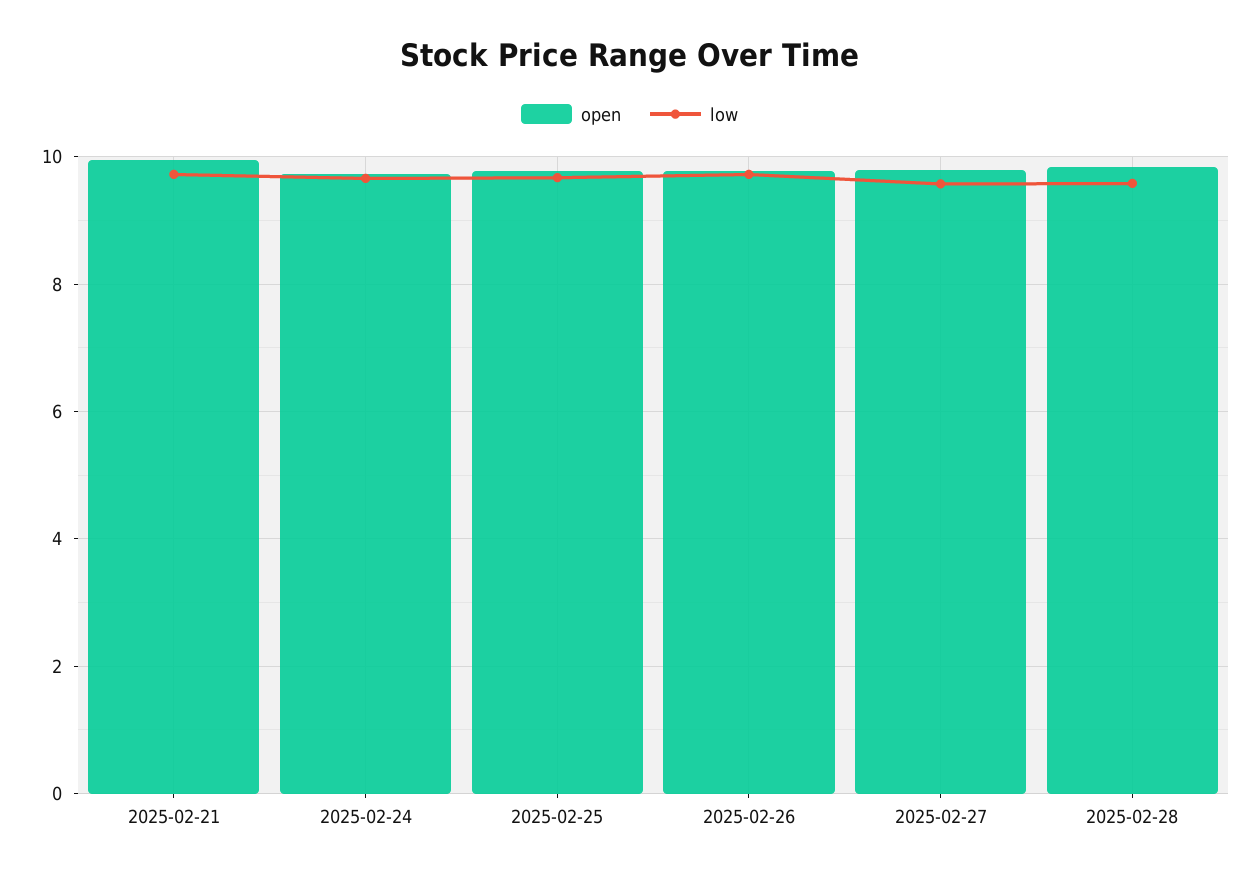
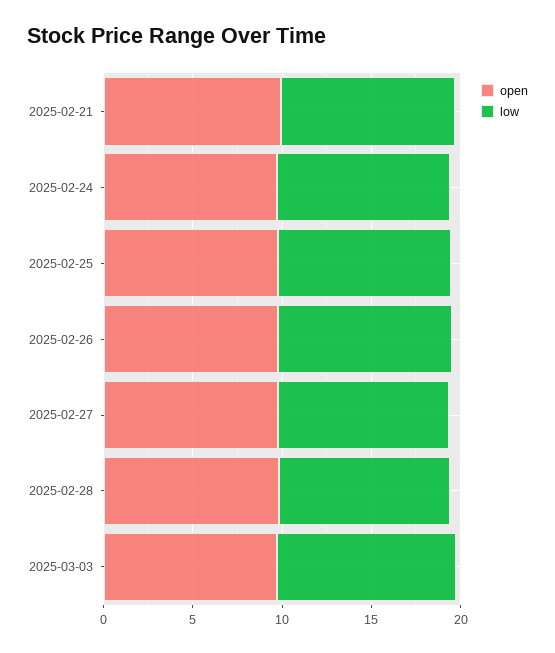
open, 2025-03-03: none -> 10
low, 2025-03-03: none -> 10

